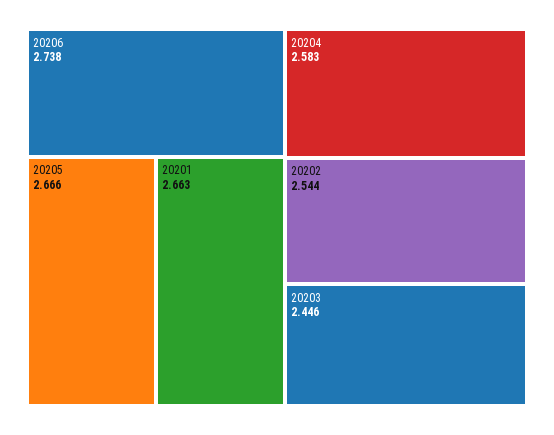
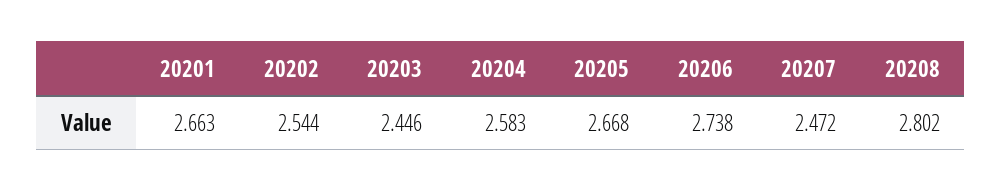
20205: 2.666 -> 2.668
20207: none -> 2.472
20208: none -> 2.802

